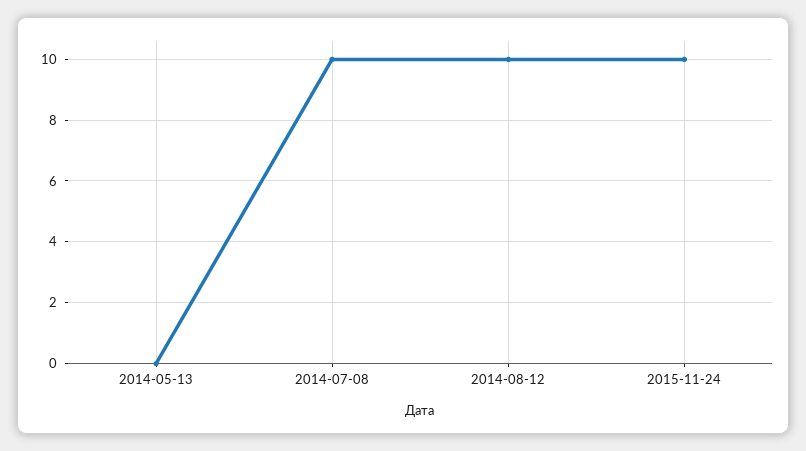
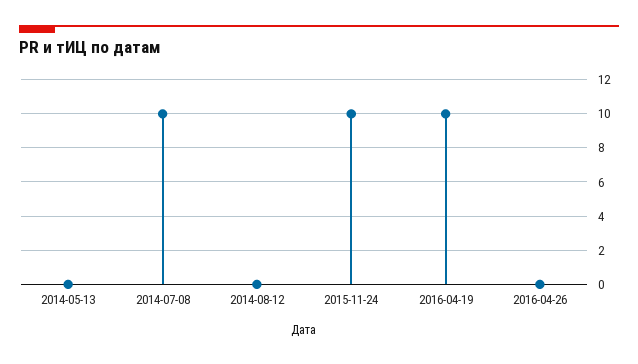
2014-08-12: 10 -> 0
2016-04-19: none -> 10
2016-04-26: none -> 0

